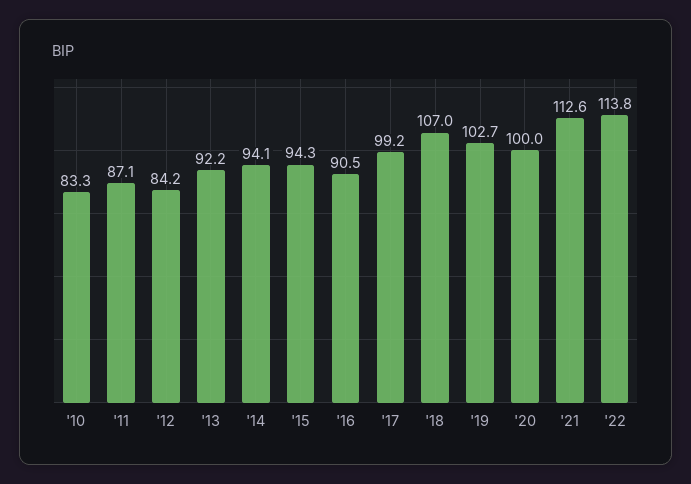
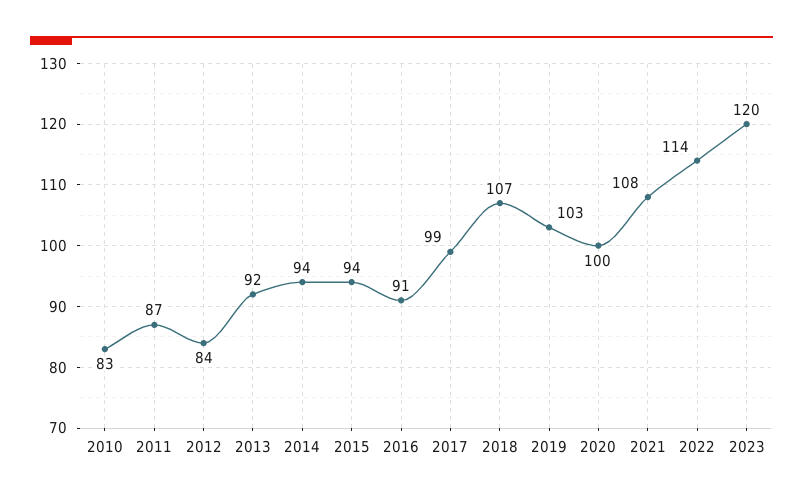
'21: 112.6 -> 108
2023: none -> 120

